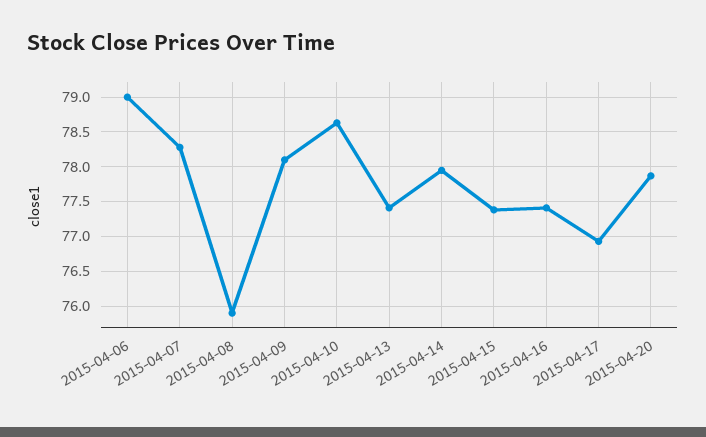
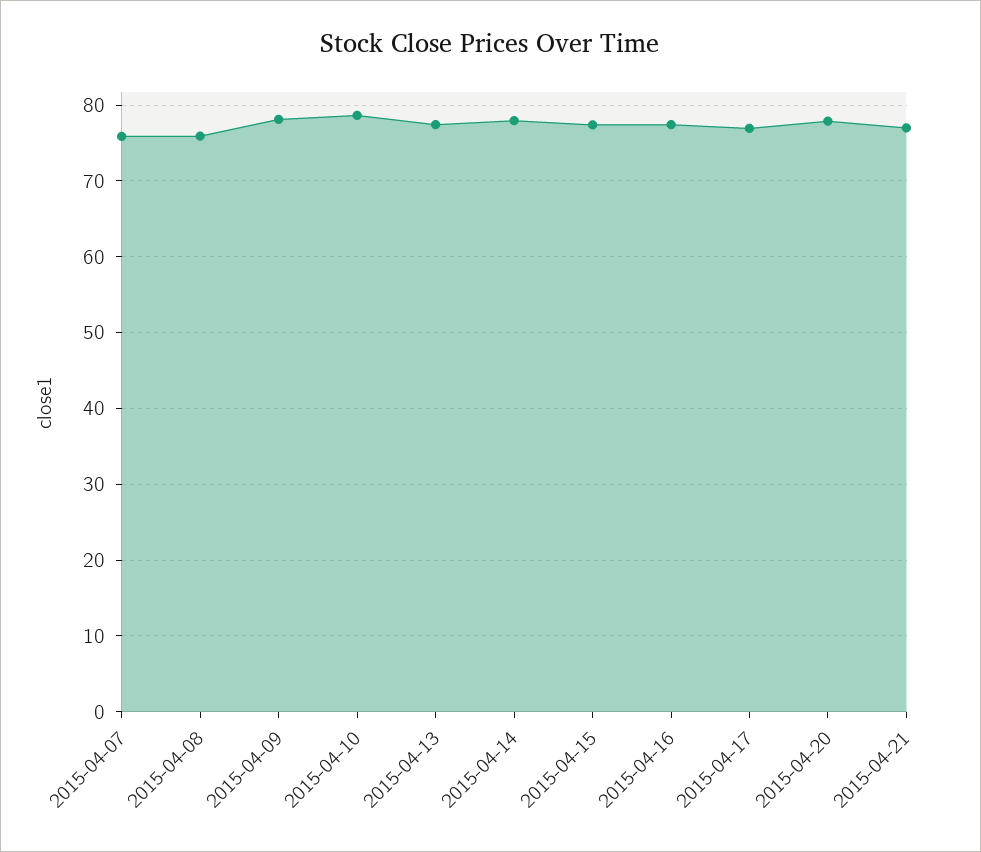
2015-04-06: 79 -> none
2015-04-07: 78.3 -> 76
2015-04-21: none -> 77

